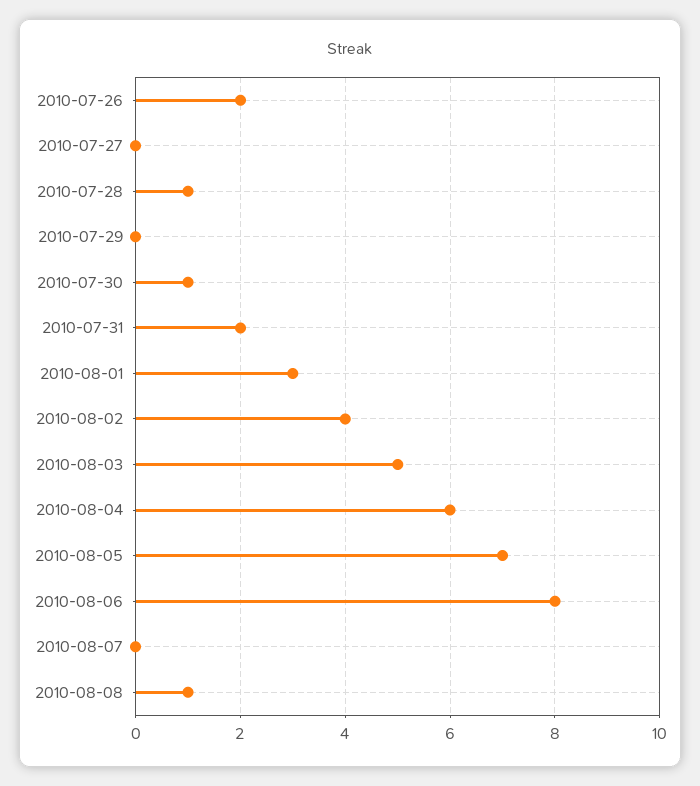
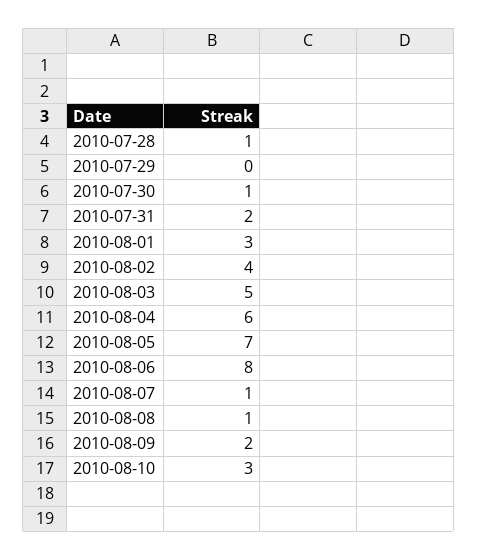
2010-07-26: 2 -> none
2010-07-27: 0 -> none
2010-08-07: 0 -> 1
2010-08-09: none -> 2
2010-08-10: none -> 3

